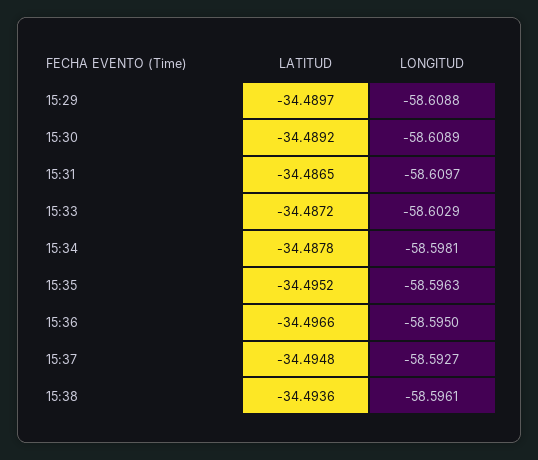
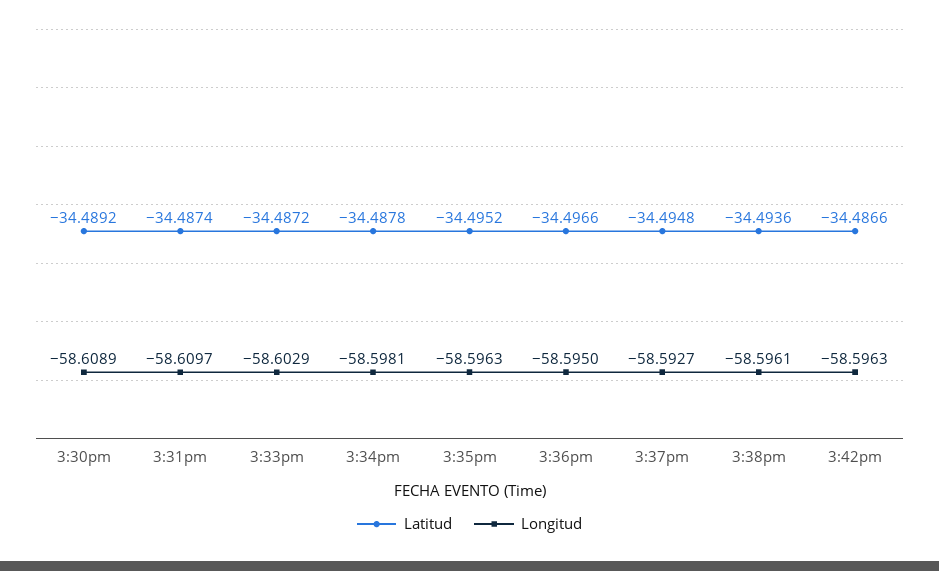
LATITUD, 15:29: -34.4897 -> none
LONGITUD, 15:29: -58.6088 -> none
LATITUD, 15:31: -34.4865 -> -34.4874
LATITUD, 3:42pm: none -> -34.4866
LONGITUD, 3:42pm: none -> -58.5963

